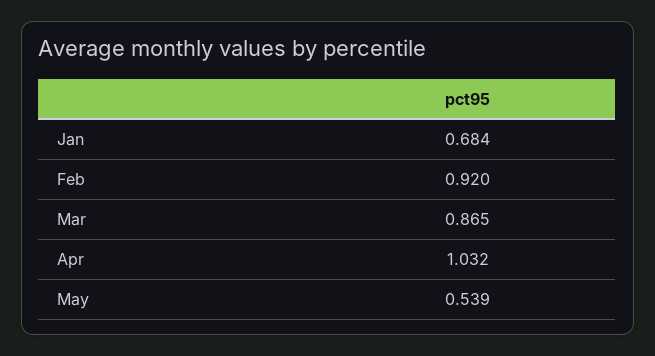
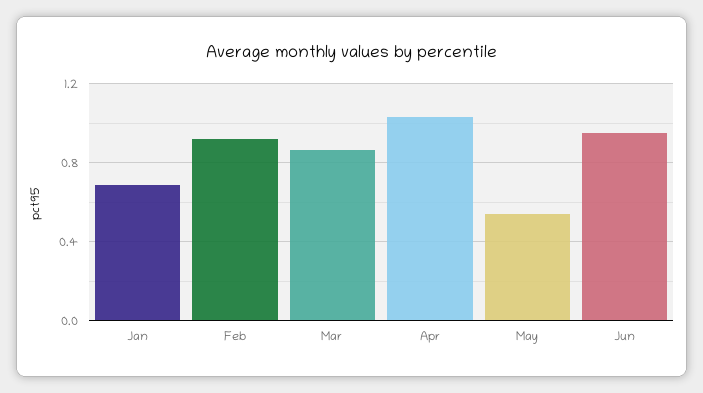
Jun: none -> 0.95

